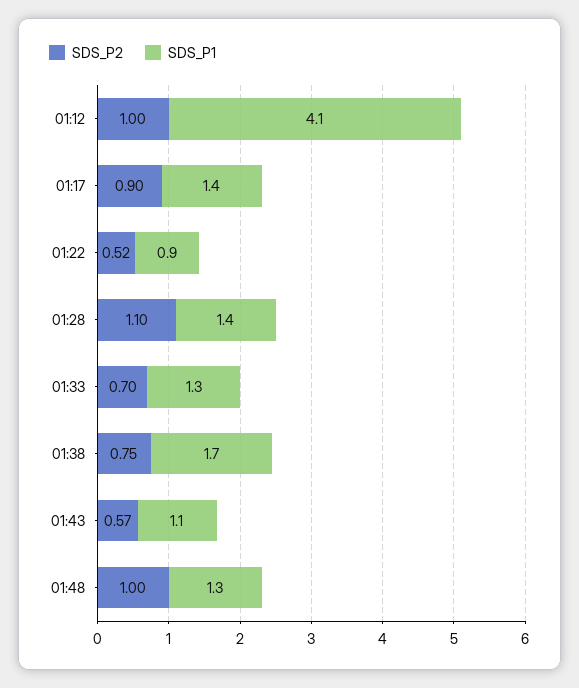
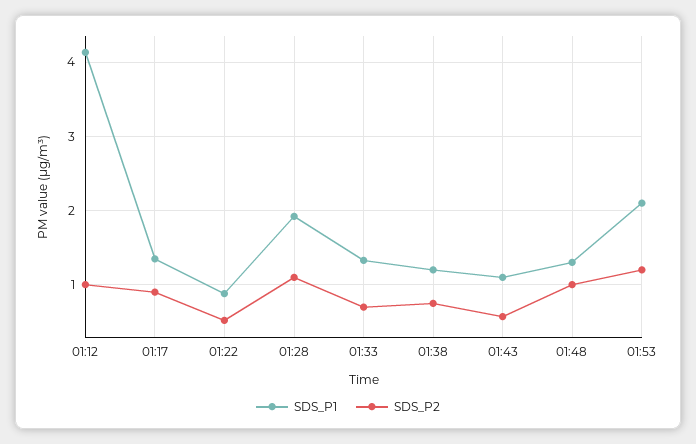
SDS_P1, 01:28: 1.4 -> 1.9
SDS_P1, 01:38: 1.7 -> 1.2
SDS_P1, 01:53: none -> 2.1
SDS_P2, 01:53: none -> 1.2

